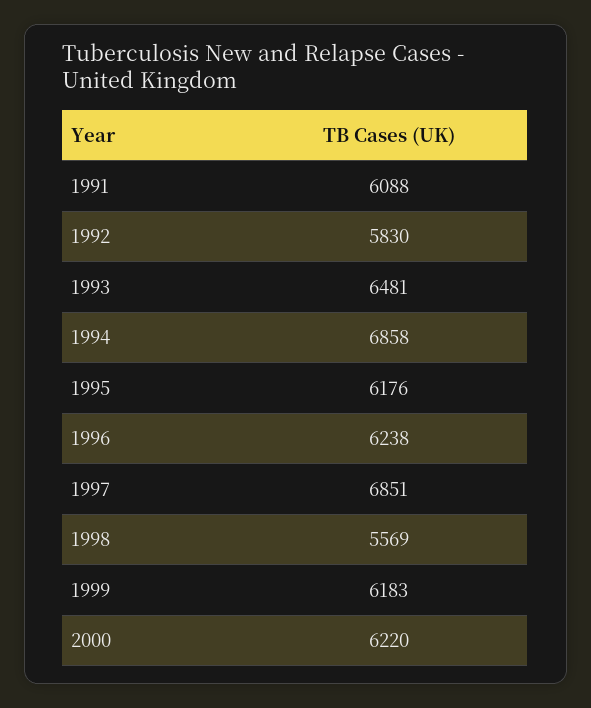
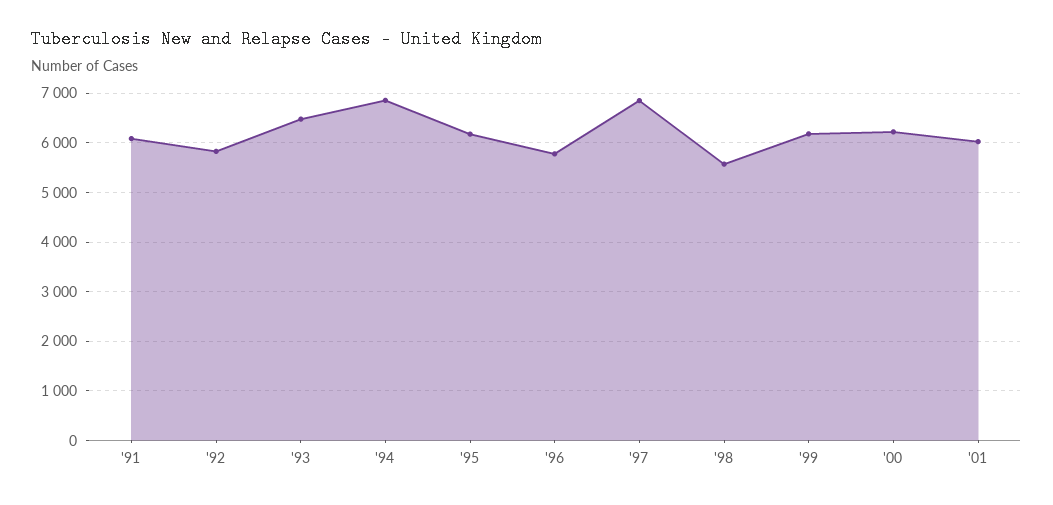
1996: 6238 -> 5800
'01: none -> 6000

